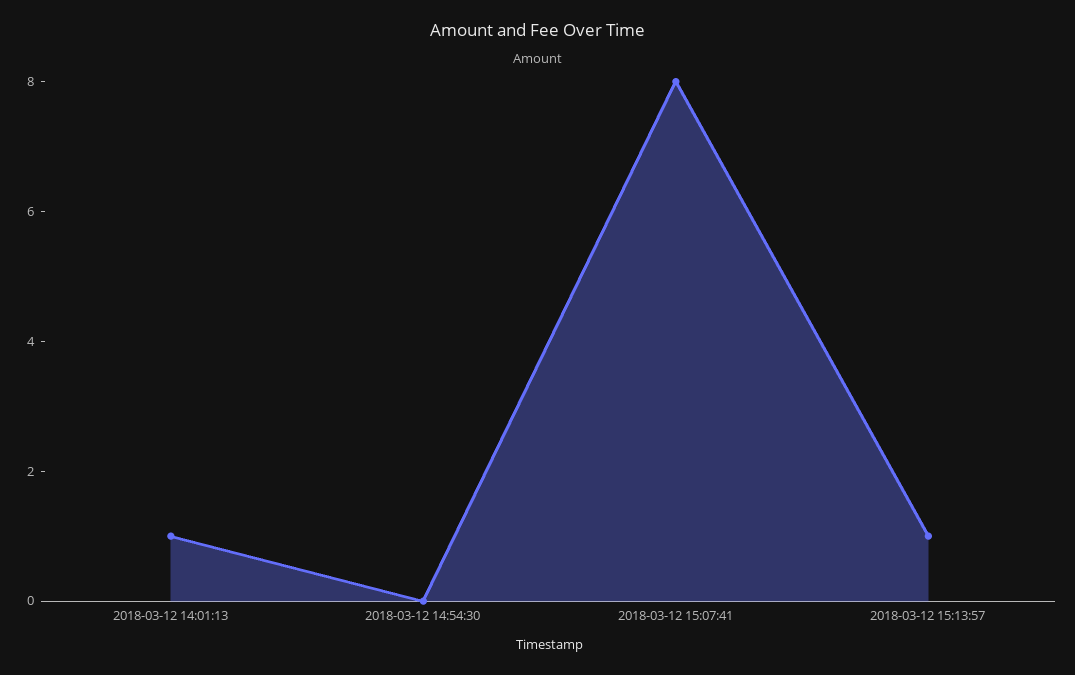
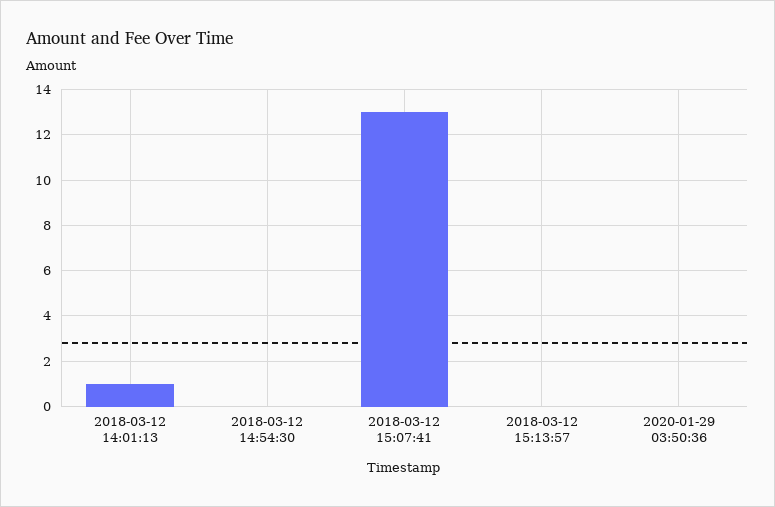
2018-03-12 15:07:41: 8 -> 13
2018-03-12 15:13:57: 1 -> 0
2020-01-29 03:50:36: none -> 0

